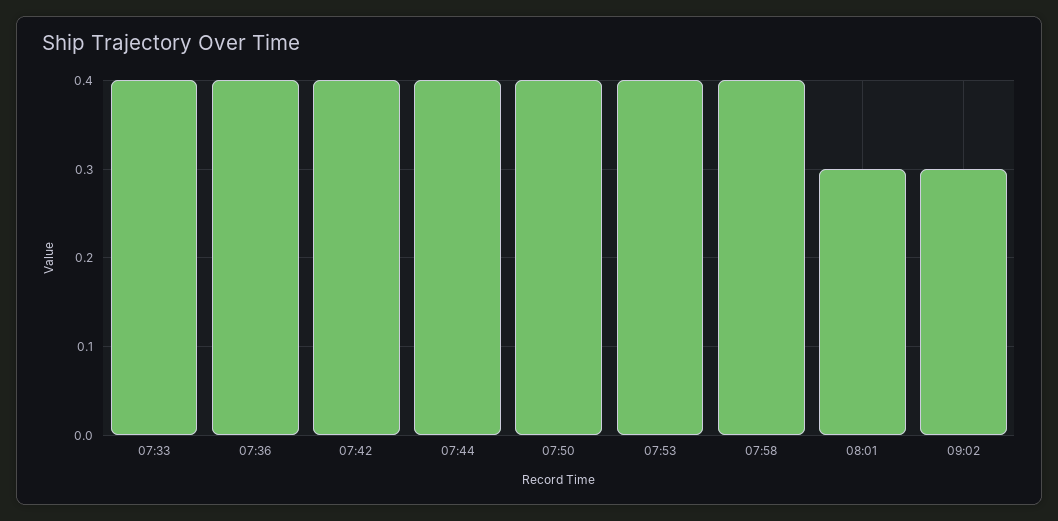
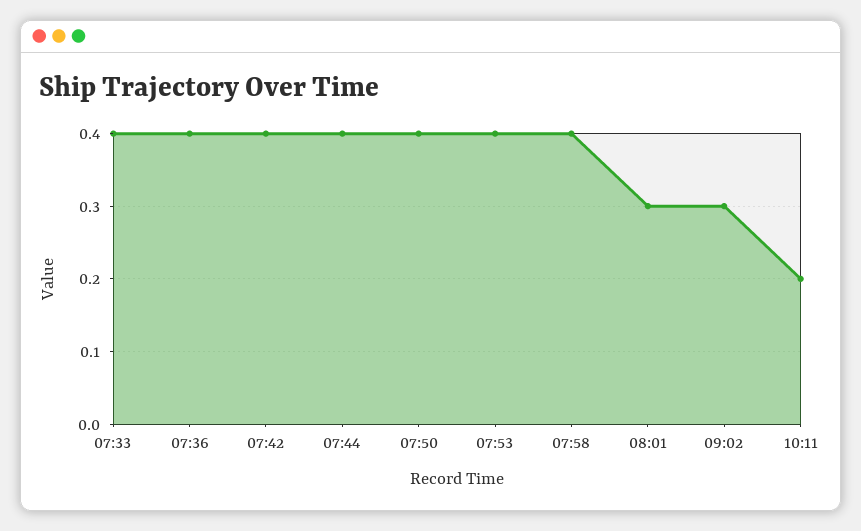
10:11: none -> 0.2

